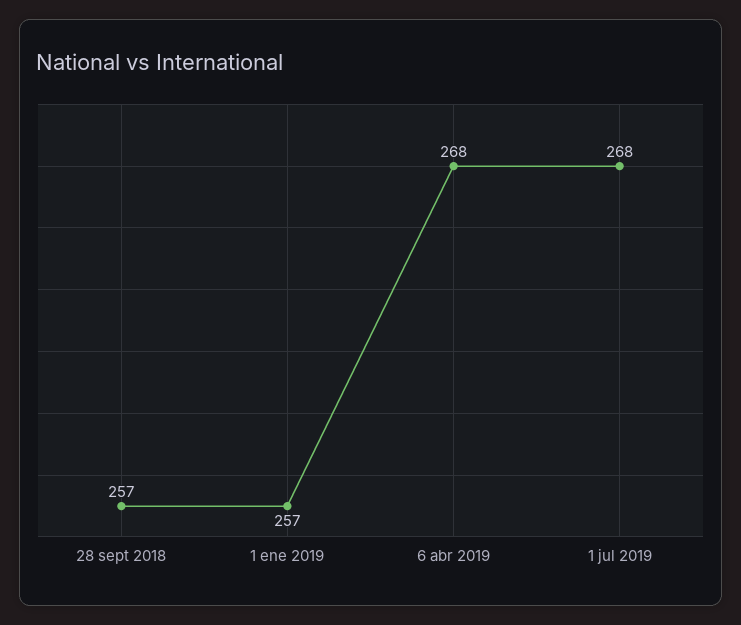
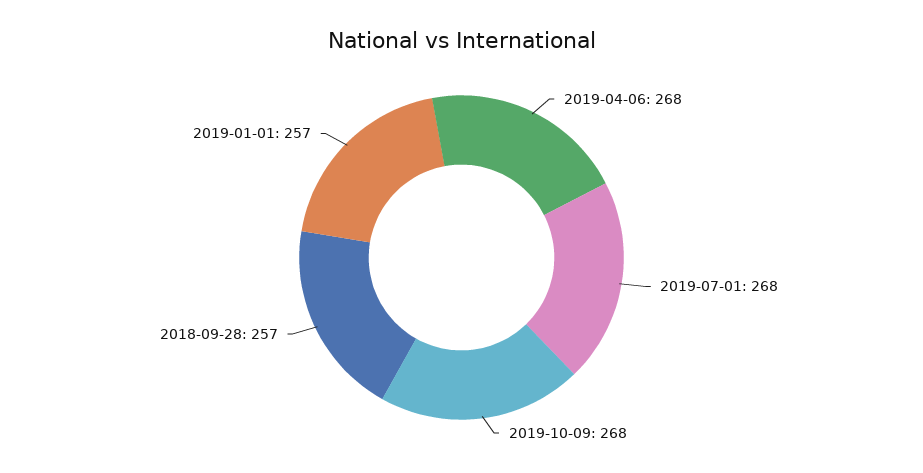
2019-10-09: none -> 268

